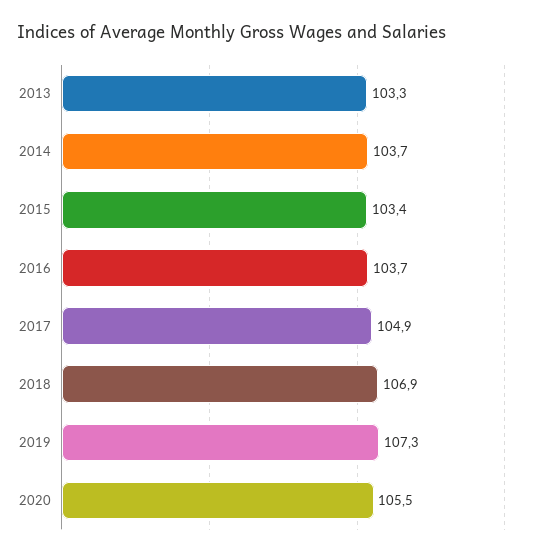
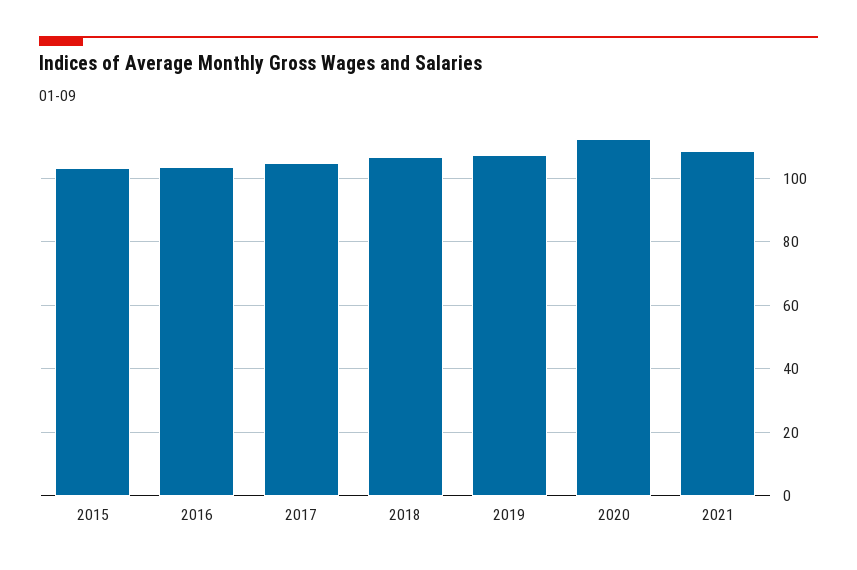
2013: 103.3 -> none
2014: 103.7 -> none
2020: 105.5 -> 112
2021: none -> 108

